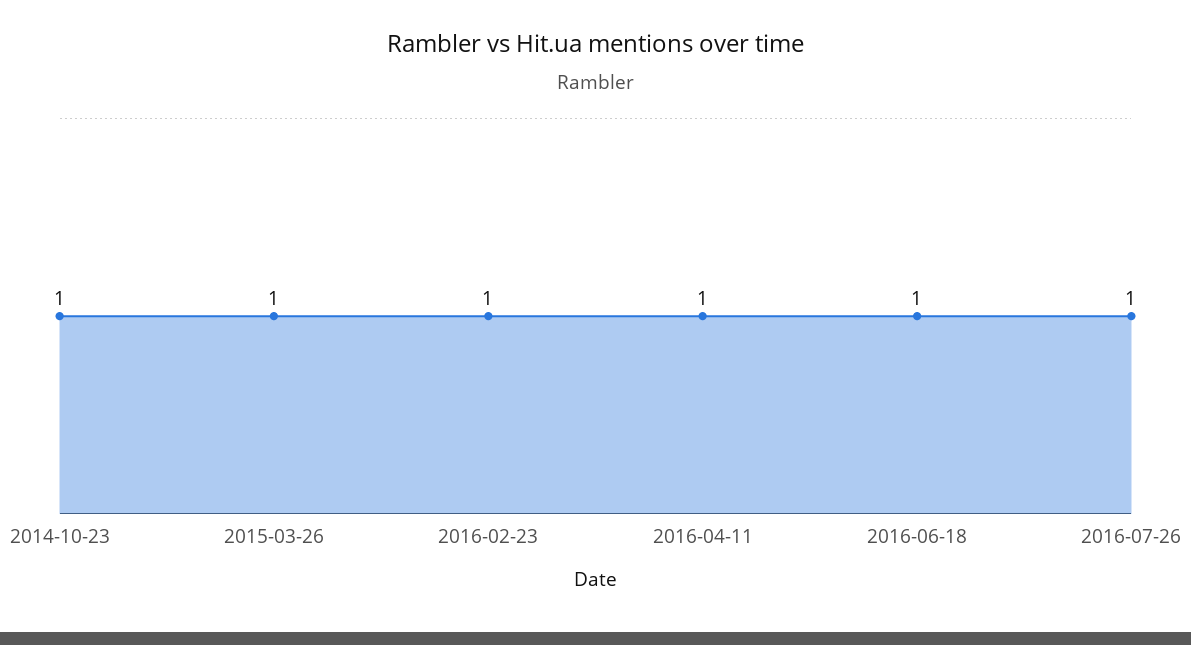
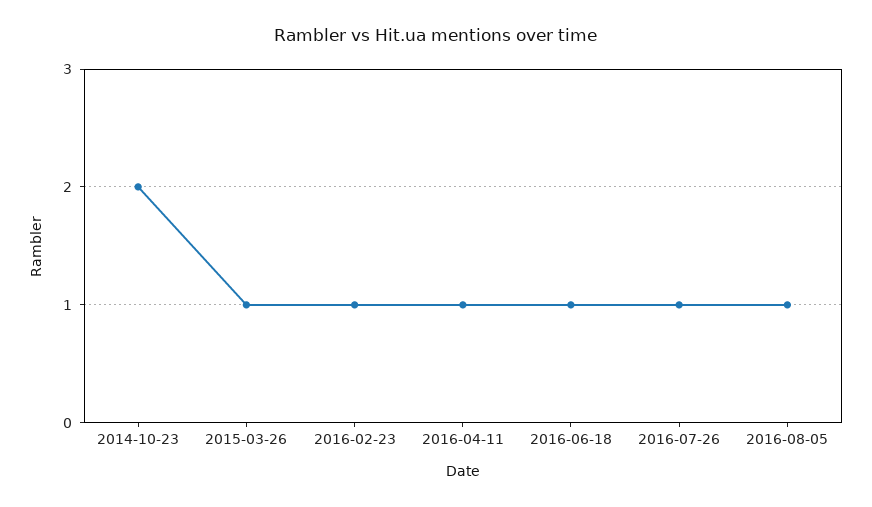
2014-10-23: 1 -> 2
2016-08-05: none -> 1

